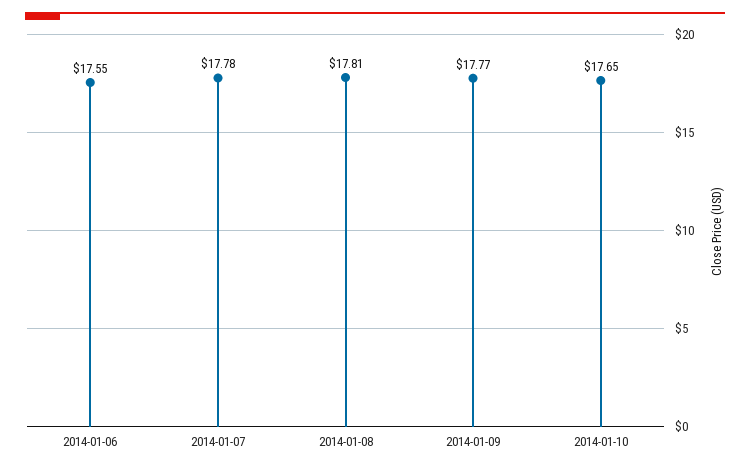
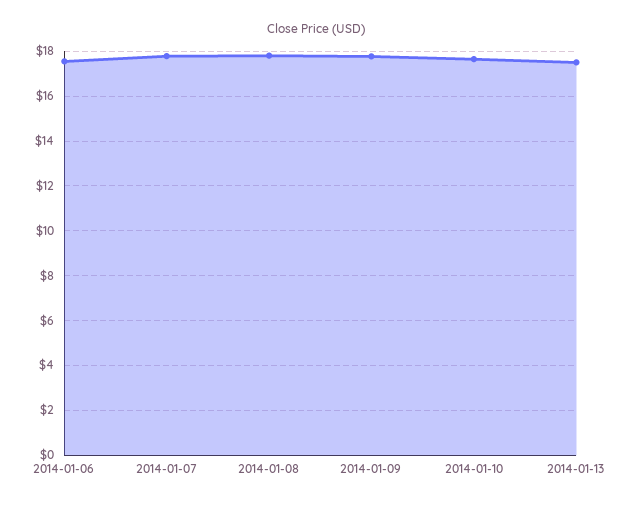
2014-01-13: none -> 17.5

